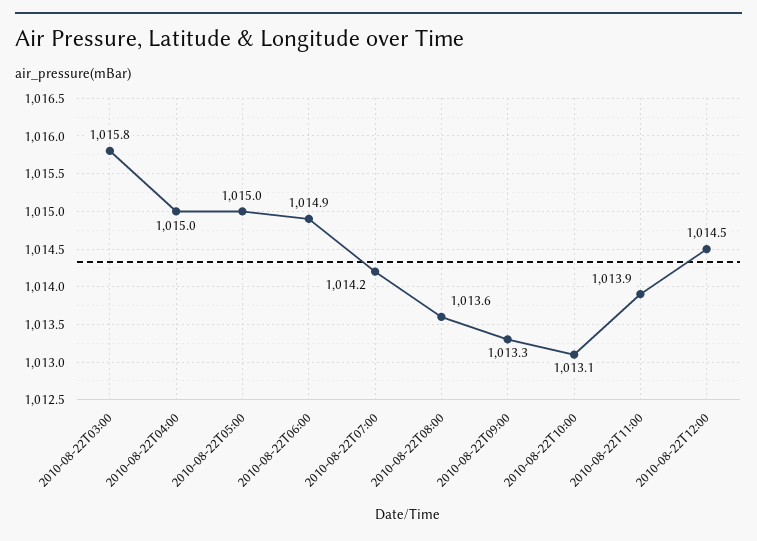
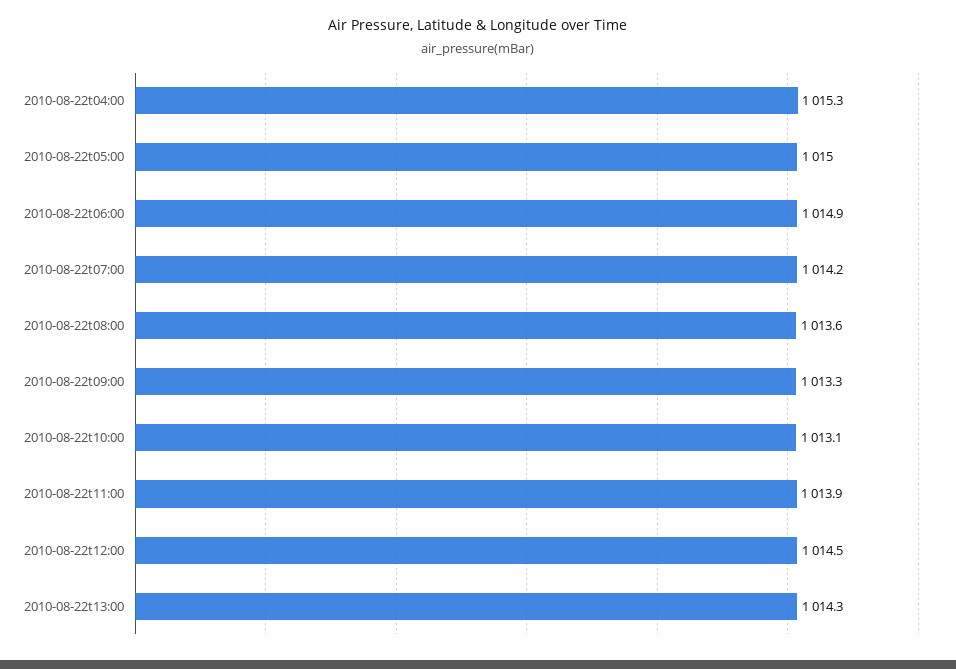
2010-08-22T03:00: 1015.8 -> none
2010-08-22T04:00: 1015 -> 1015.3
2010-08-22t13:00: none -> 1014.3

